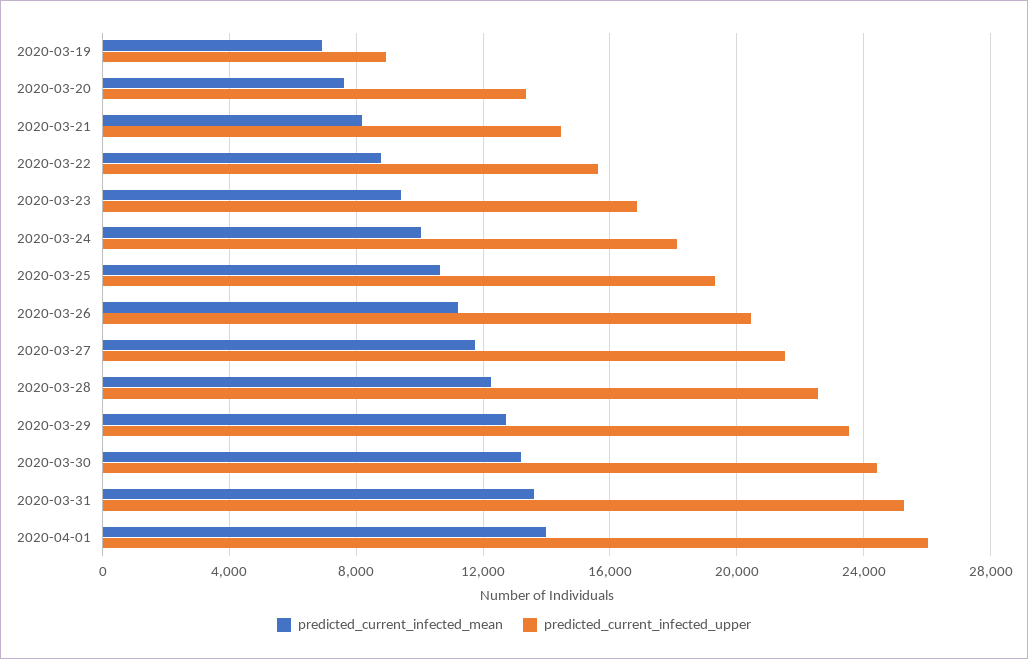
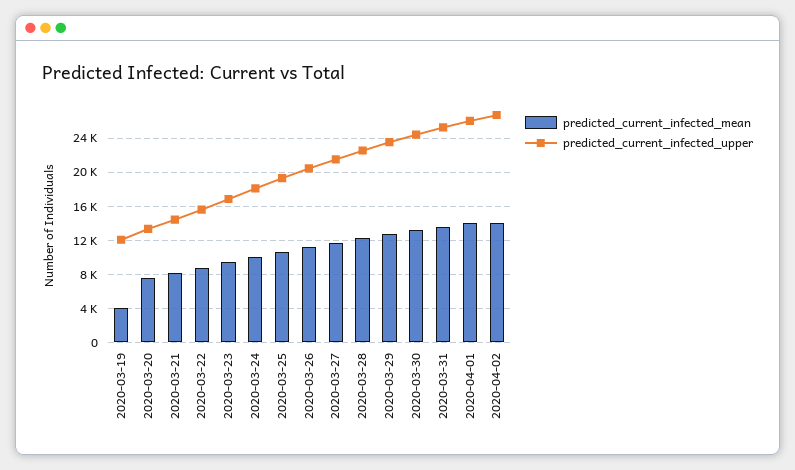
predicted_current_infected_mean, 2020-03-19: 7000 -> 4000
predicted_current_infected_upper, 2020-03-19: 9000 -> 12000
predicted_current_infected_mean, 2020-04-02: none -> 14000
predicted_current_infected_upper, 2020-04-02: none -> 27000

